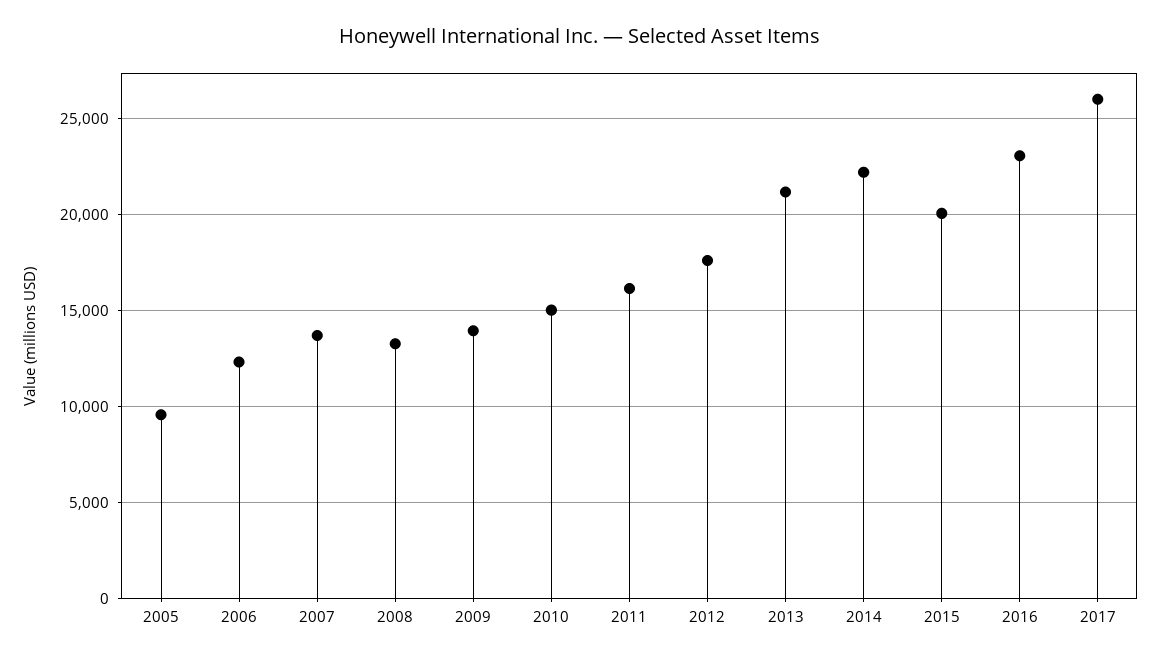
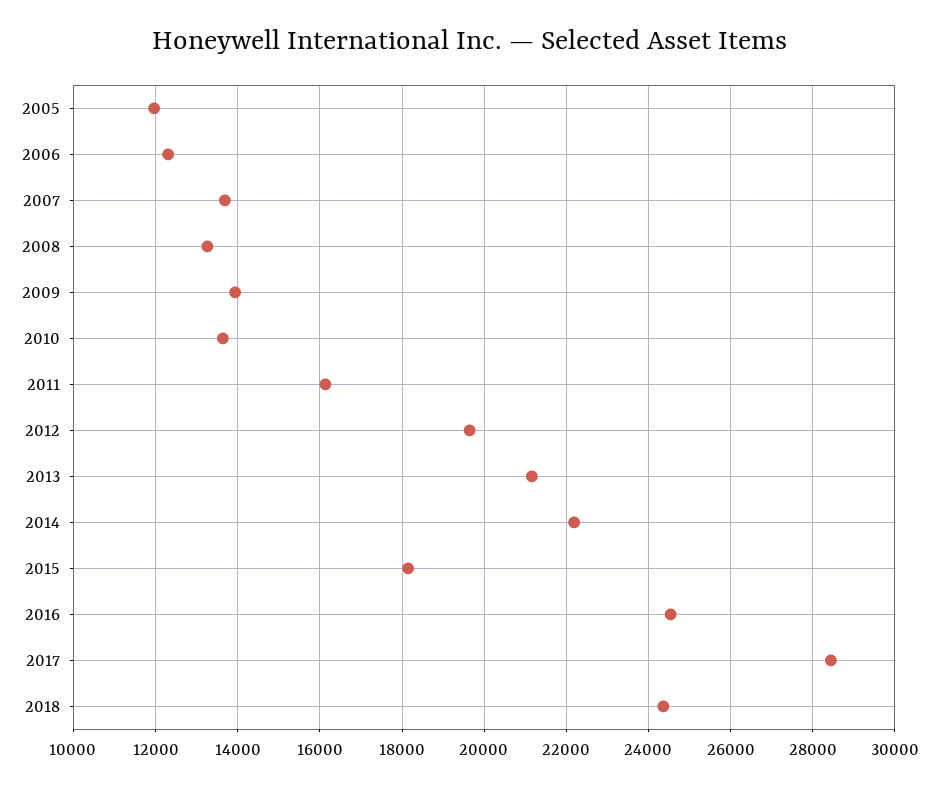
2005: 9500 -> 12000
2010: 15000 -> 13600
2012: 17500 -> 19600
2015: 20000 -> 18200
2016: 23000 -> 24600
2017: 26000 -> 28400
2018: none -> 24400

